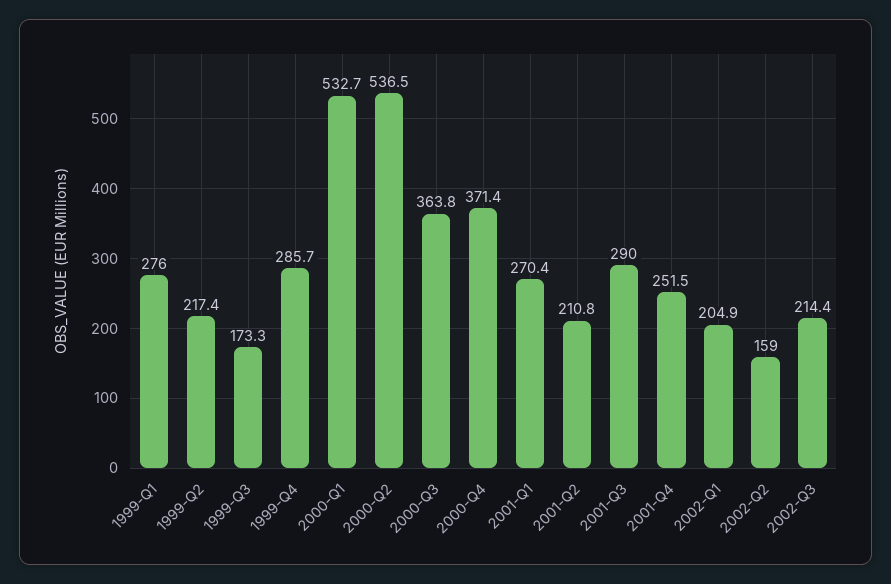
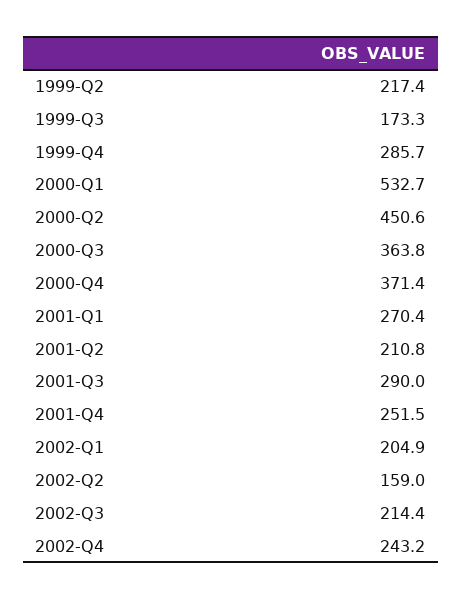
1999-Q1: 276 -> none
2000-Q2: 536.5 -> 450.6
2002-Q4: none -> 243.2

